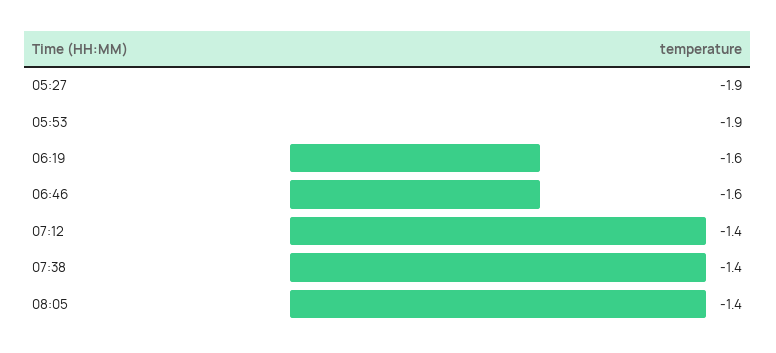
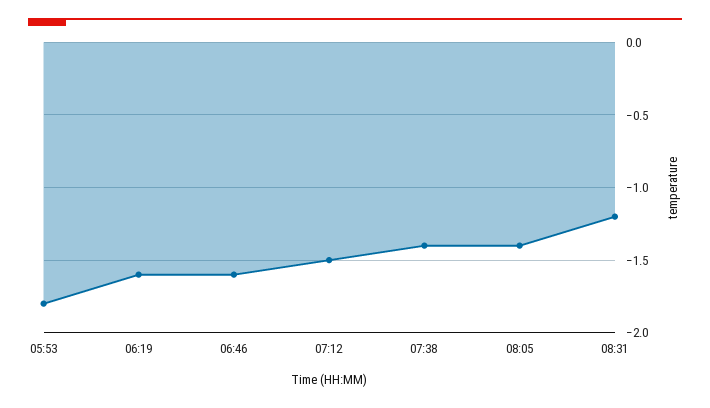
05:27: -1.9 -> none
05:53: -1.9 -> -1.8
07:12: -1.4 -> -1.5
08:31: none -> -1.2

